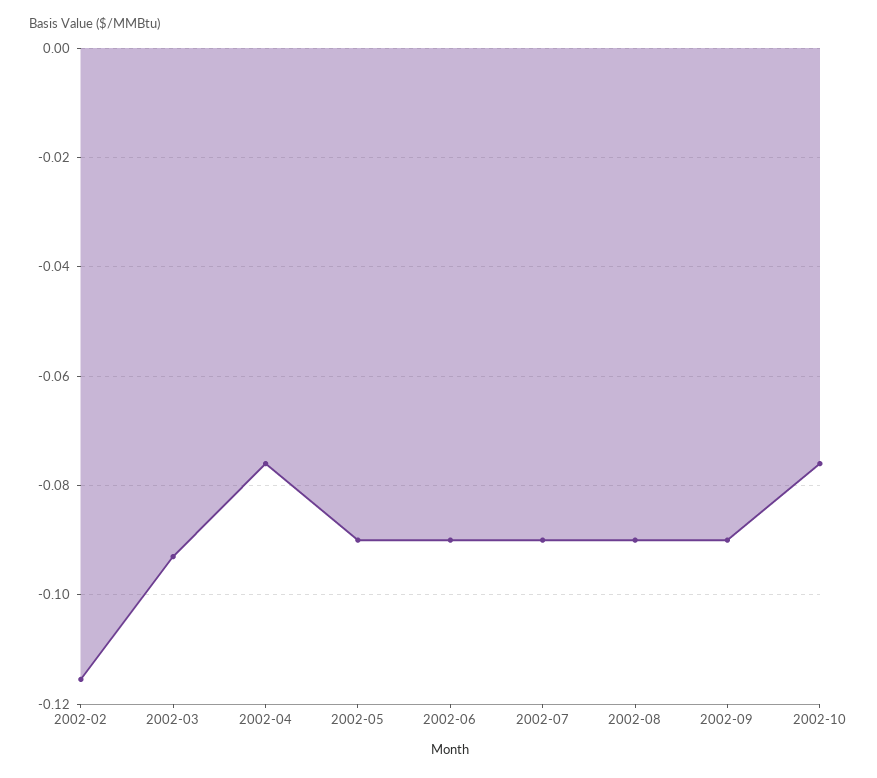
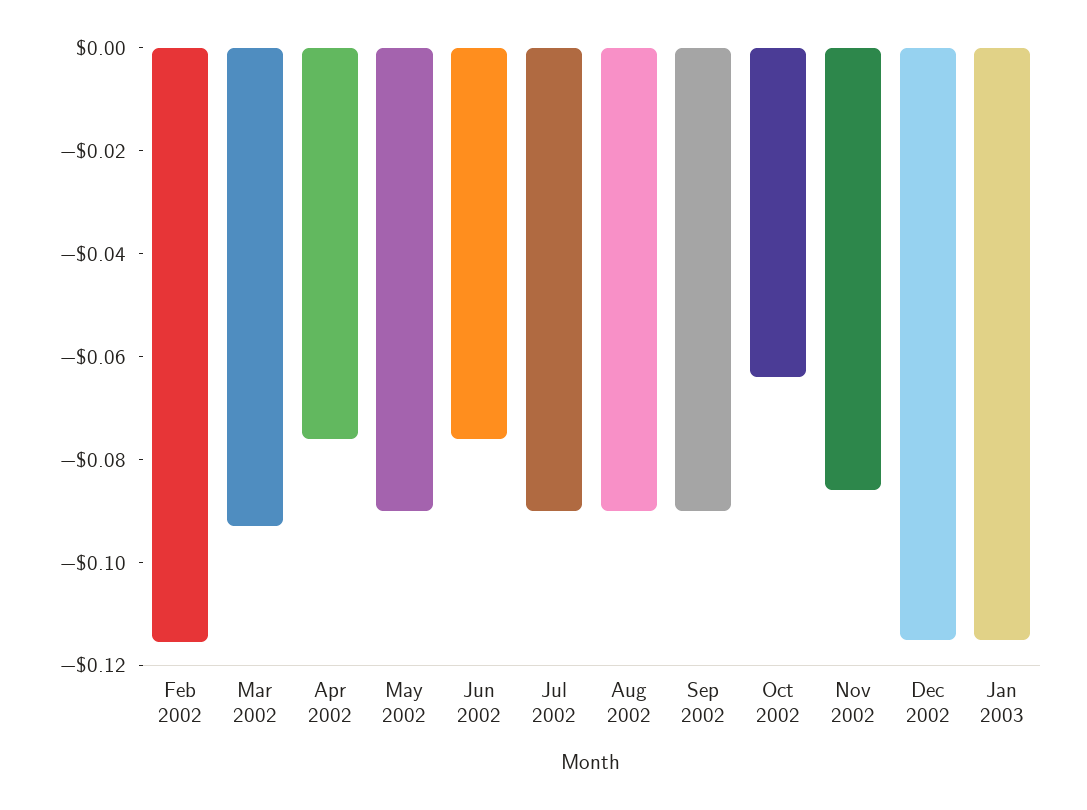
2002-06: -0.09 -> -0.075
2002-10: -0.076 -> -0.065
Nov 2002: none -> -0.085
Dec 2002: none -> -0.115
Jan 2003: none -> -0.115

